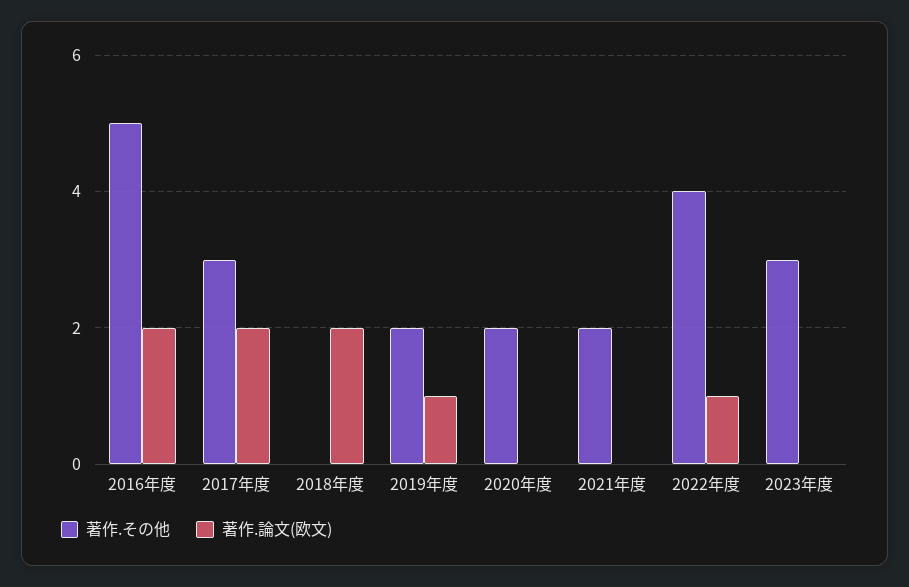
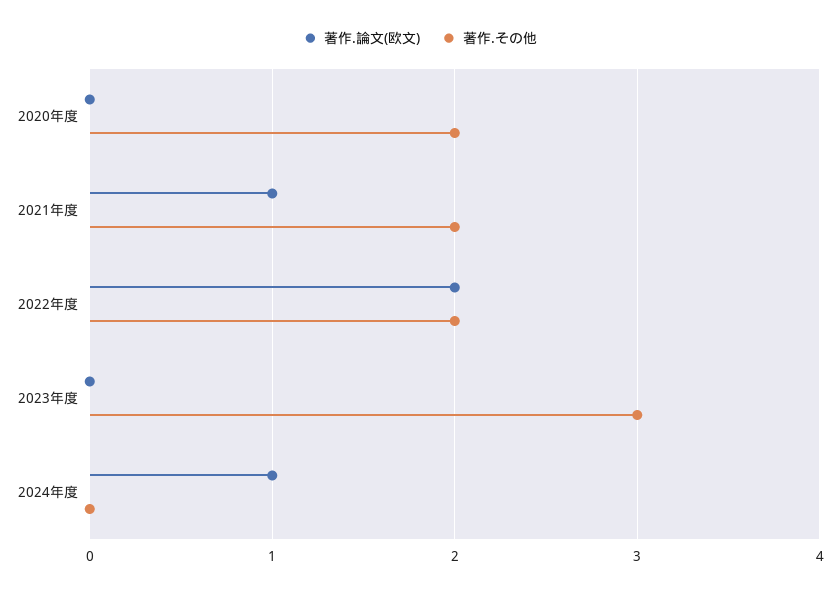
著作.その他, 2016年度: 5 -> none
著作.論文(欧文), 2016年度: 2 -> none
著作.その他, 2017年度: 3 -> none
著作.論文(欧文), 2017年度: 2 -> none
著作.その他, 2018年度: 0 -> none
著作.論文(欧文), 2018年度: 2 -> none
著作.その他, 2019年度: 2 -> none
著作.論文(欧文), 2019年度: 1 -> none
著作.論文(欧文), 2021年度: 0 -> 1
著作.その他, 2022年度: 4 -> 2
著作.論文(欧文), 2022年度: 1 -> 2
著作.論文(欧文), 2024年度: none -> 1
著作.その他, 2024年度: none -> 0

